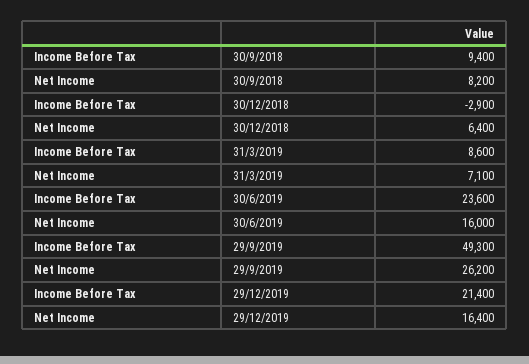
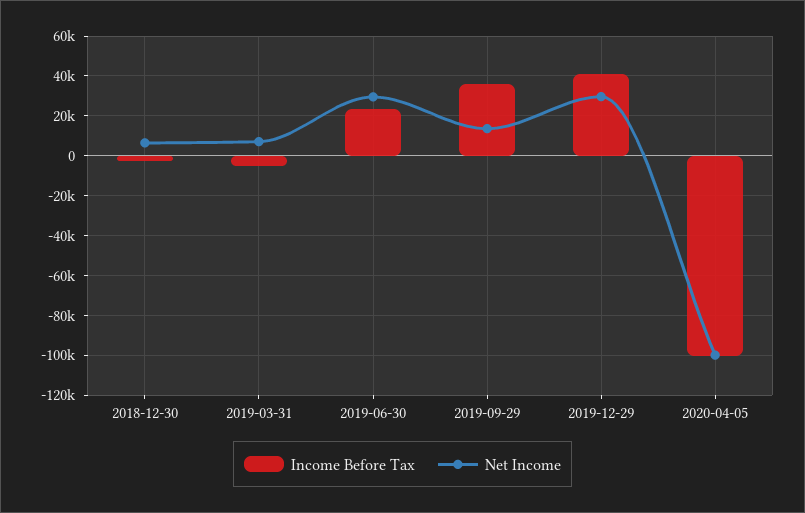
Income Before Tax, 30/9/2018: 9400 -> none
Net Income, 30/9/2018: 8200 -> none
Income Before Tax, 31/3/2019: 8600 -> -5000
Net Income, 30/6/2019: 16000 -> 30000
Income Before Tax, 29/9/2019: 49300 -> 35000
Net Income, 29/9/2019: 26200 -> 15000
Income Before Tax, 29/12/2019: 21400 -> 40000
Net Income, 29/12/2019: 16400 -> 30000
Income Before Tax, 2020-04-05: none -> -100000
Net Income, 2020-04-05: none -> -100000

